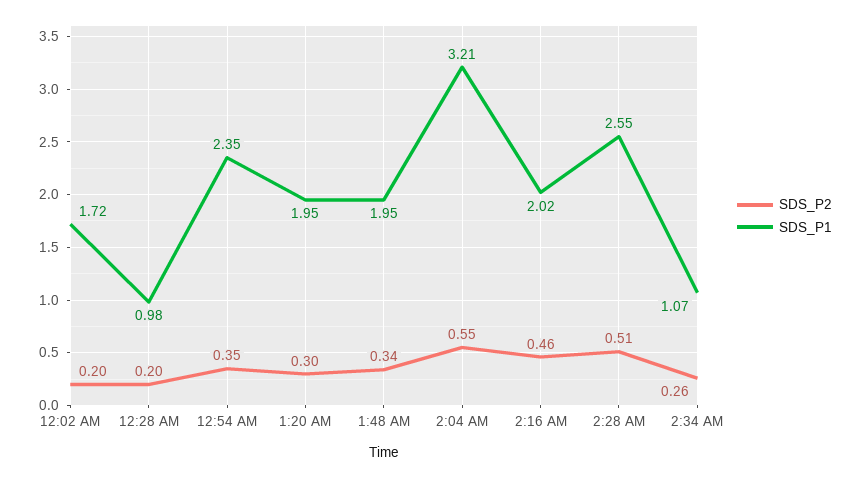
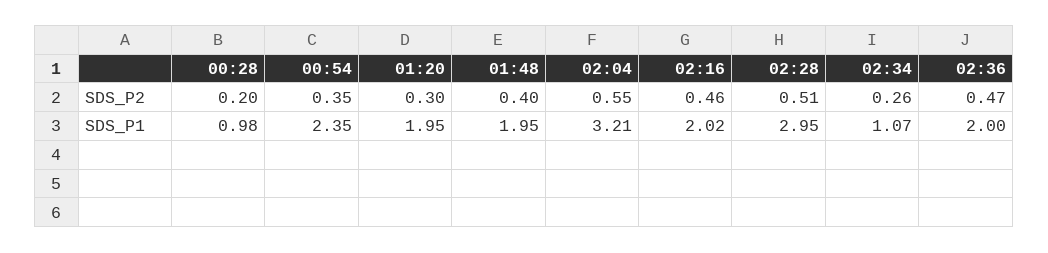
SDS_P2, 12:02 AM: 0.2 -> none
SDS_P1, 12:02 AM: 1.72 -> none
SDS_P2, 1:48 AM: 0.34 -> 0.4
SDS_P1, 2:28 AM: 2.55 -> 2.95
SDS_P2, 02:36: none -> 0.47
SDS_P1, 02:36: none -> 2

